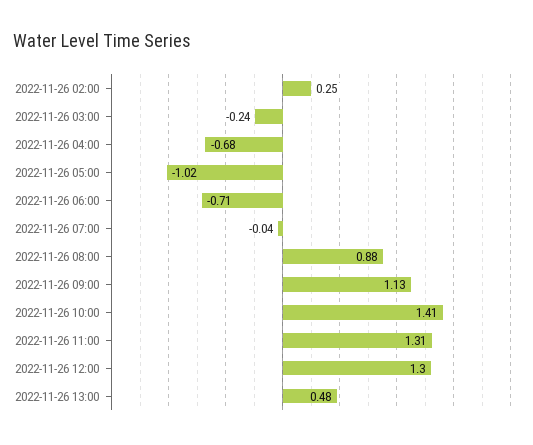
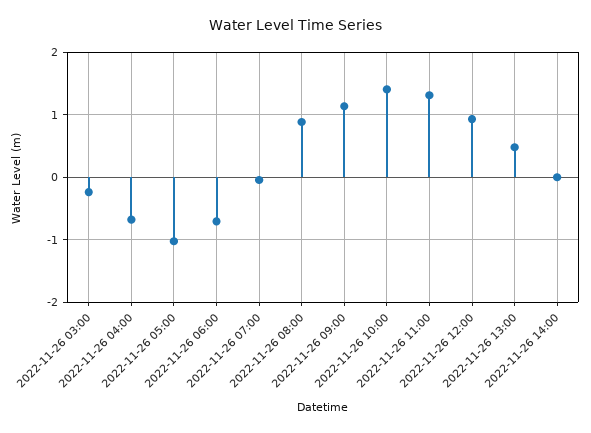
2022-11-26 02:00: 0.25 -> none
2022-11-26 12:00: 1.3 -> 0.9
2022-11-26 14:00: none -> 0

